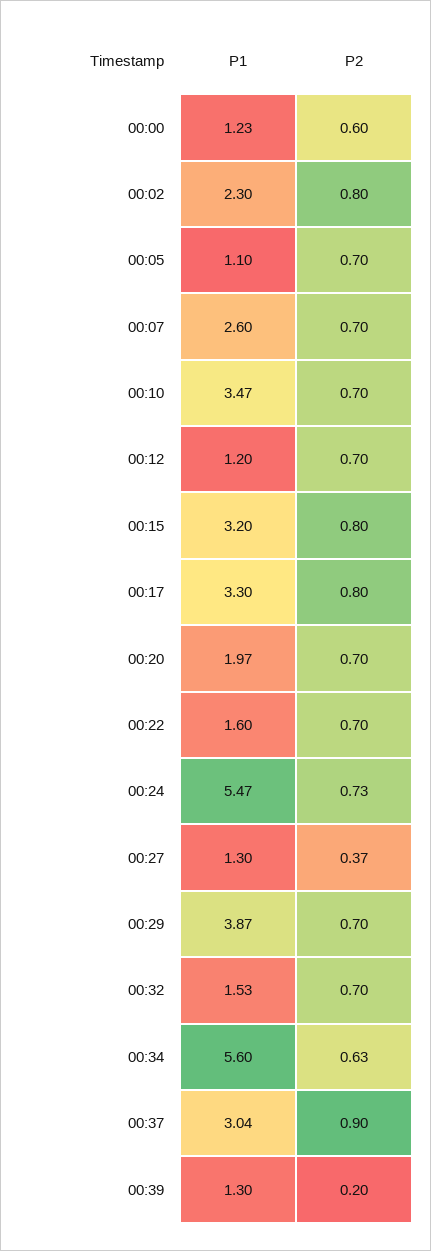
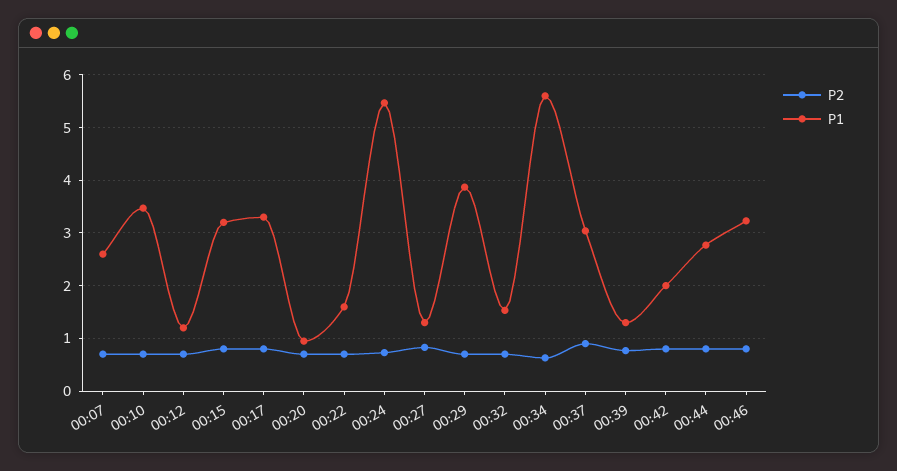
P1, 00:00: 1.23 -> none
P2, 00:00: 0.6 -> none
P1, 00:02: 2.3 -> none
P2, 00:02: 0.8 -> none
P1, 00:05: 1.1 -> none
P2, 00:05: 0.7 -> none
P1, 00:20: 1.97 -> 1
P2, 00:27: 0.37 -> 0.8
P2, 00:39: 0.2 -> 0.8
P2, 00:42: none -> 0.8
P1, 00:42: none -> 2
P2, 00:44: none -> 0.8
P1, 00:44: none -> 2.8
P2, 00:46: none -> 0.8
P1, 00:46: none -> 3.2

